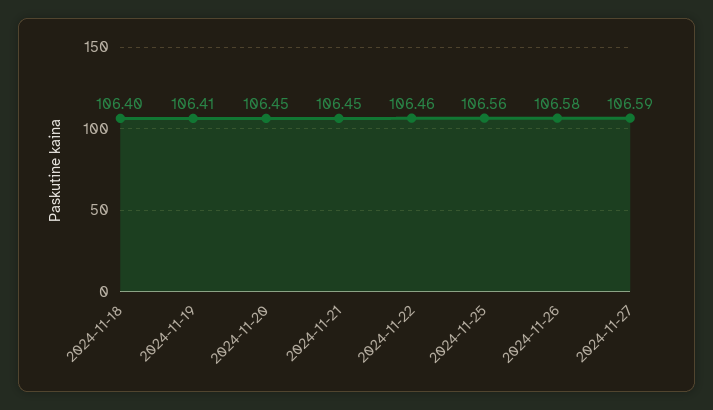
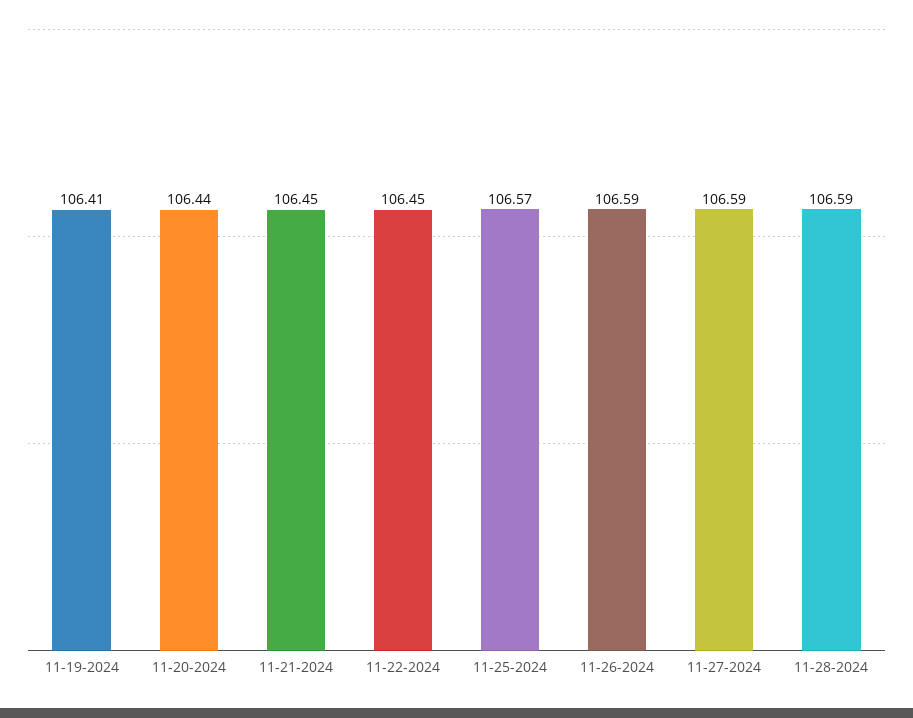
2024-11-18: 106.4 -> none
2024-11-20: 106.45 -> 106.44
2024-11-22: 106.46 -> 106.45
2024-11-25: 106.56 -> 106.57
2024-11-26: 106.58 -> 106.59
11-28-2024: none -> 106.59

